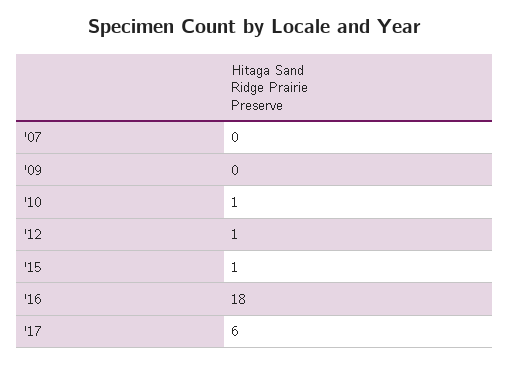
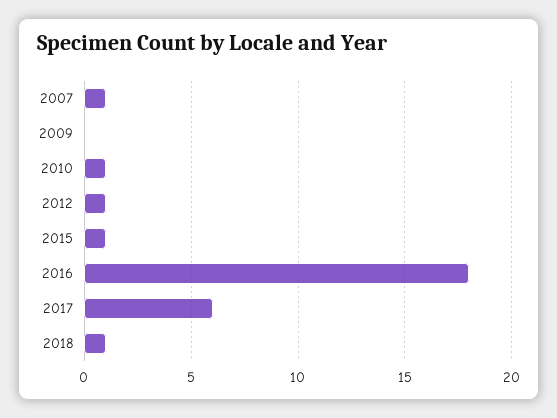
'07: 0 -> 1
2018: none -> 1

